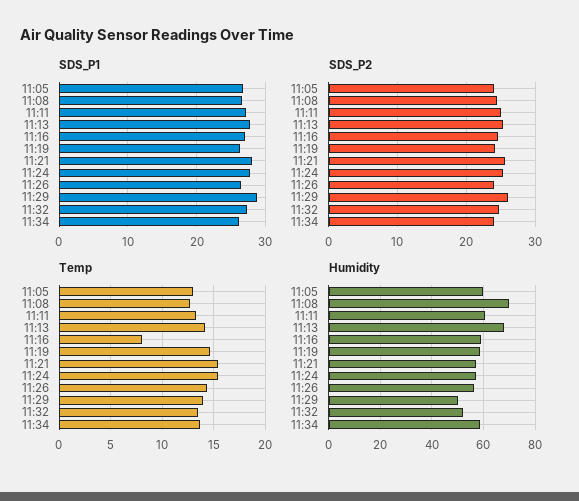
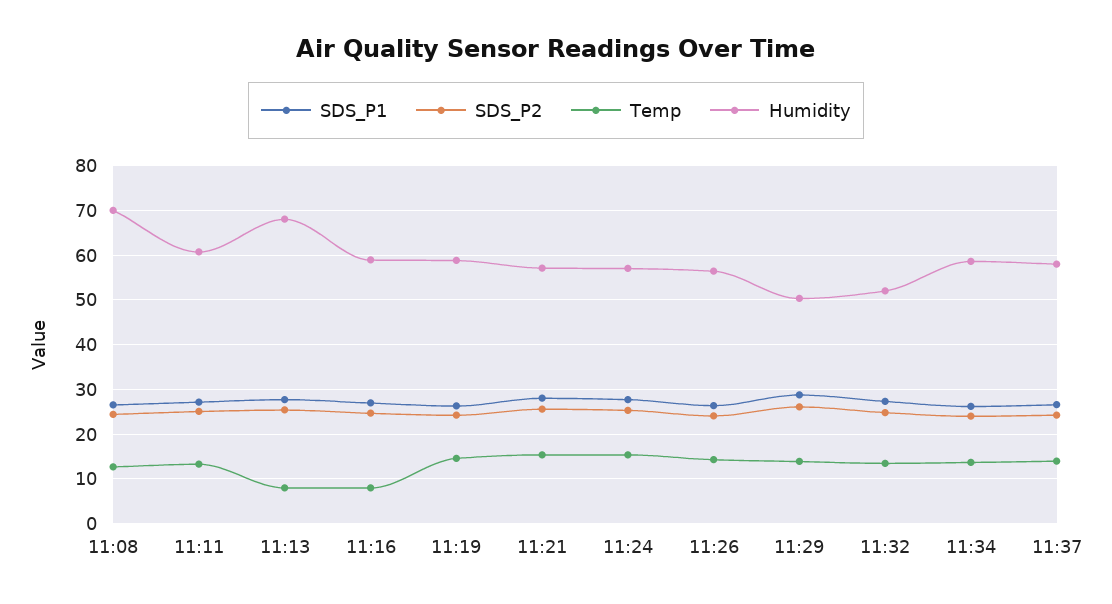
SDS_P1, 11:05: 27 -> none
SDS_P2, 11:05: 24 -> none
Temp, 11:05: 13 -> none
Temp, 11:13: 14 -> 8
Humidity, 11:05: 60 -> none
SDS_P1, 11:37: none -> 26
SDS_P2, 11:37: none -> 24
Temp, 11:37: none -> 14
Humidity, 11:37: none -> 58

